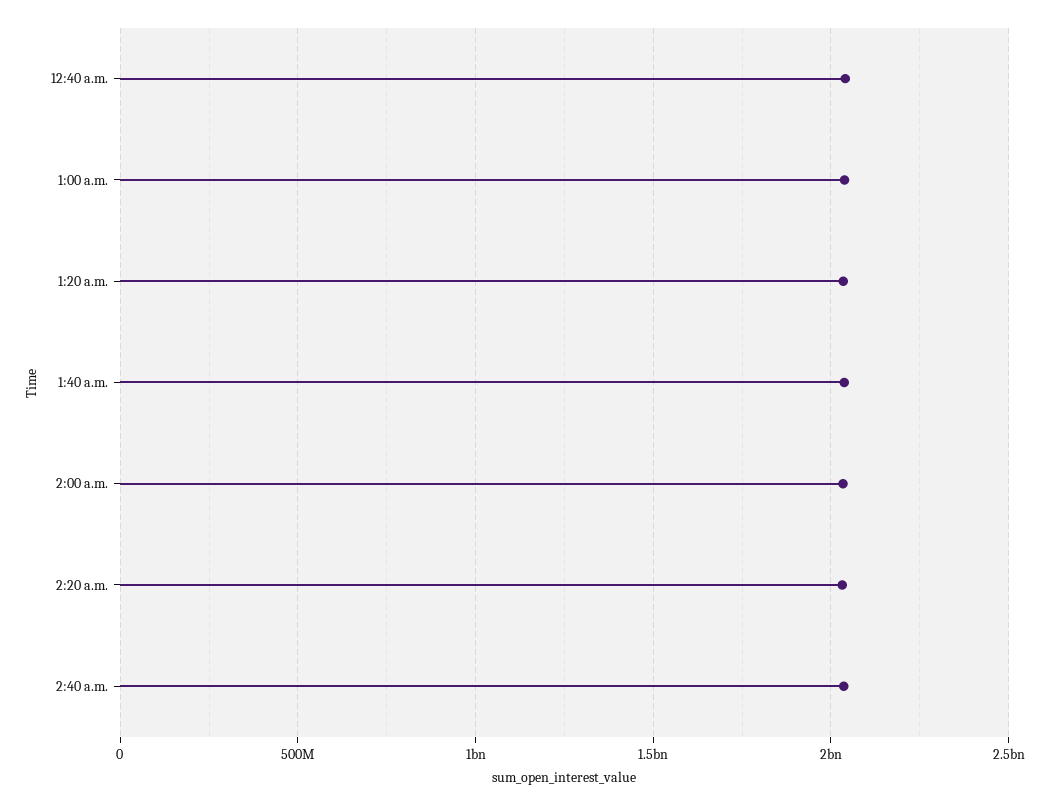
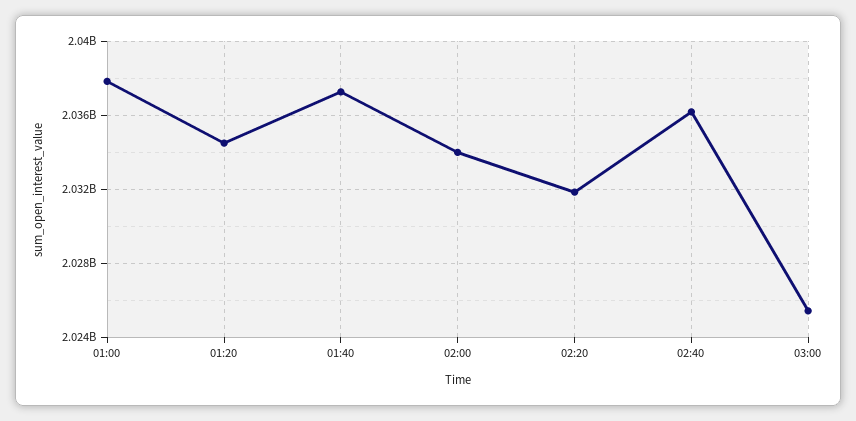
12:40 a.m.: 2050000000 -> none
03:00: none -> 2025500000

